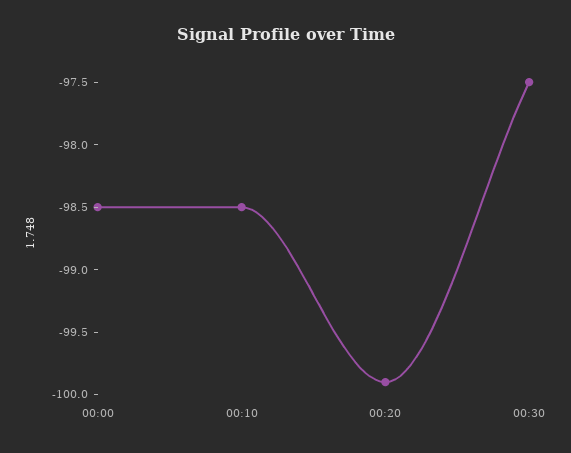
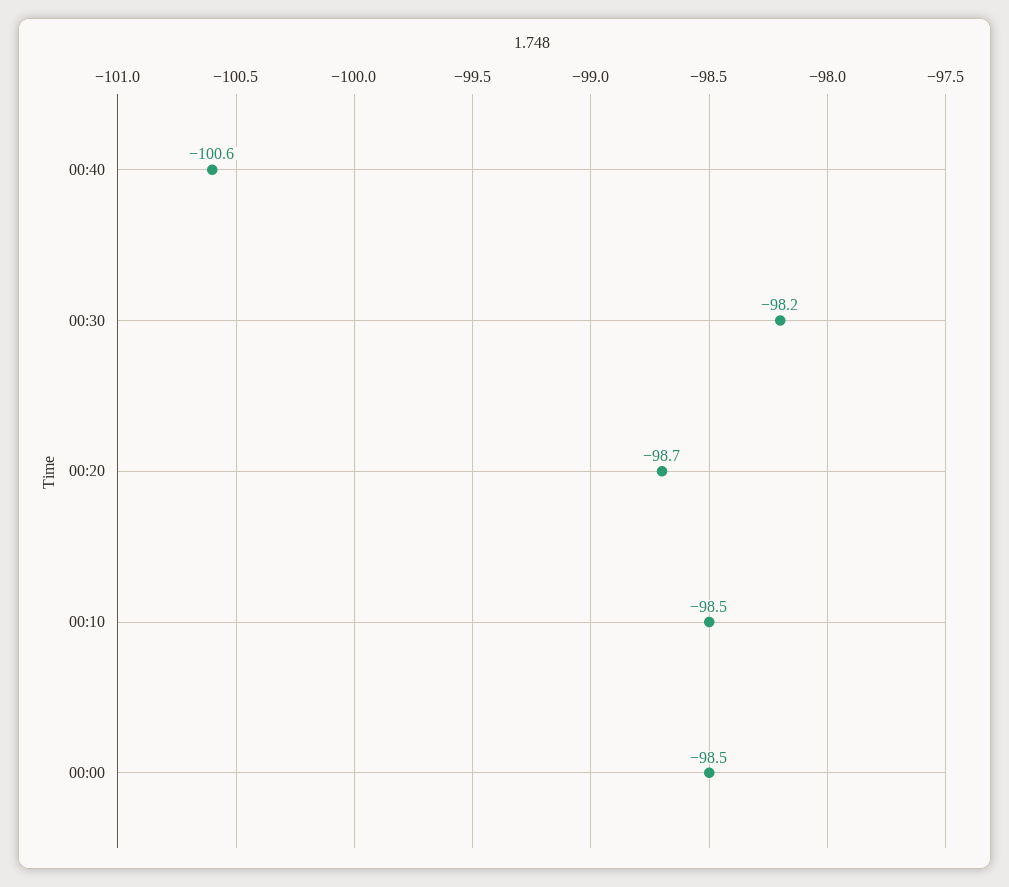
00:20: -99.9 -> -98.7
00:30: -97.5 -> -98.2
00:40: none -> -100.6

